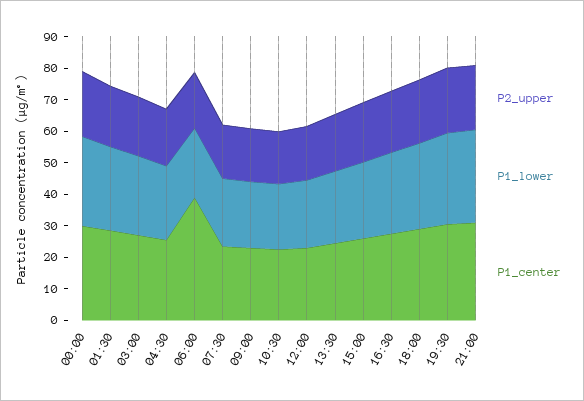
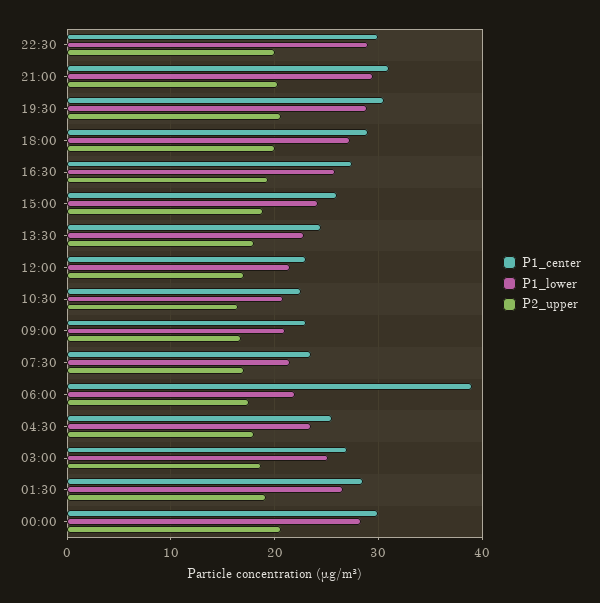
P1_center, 22:30: none -> 30
P1_lower, 22:30: none -> 29
P2_upper, 22:30: none -> 20

